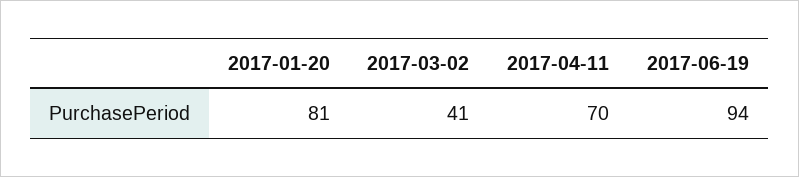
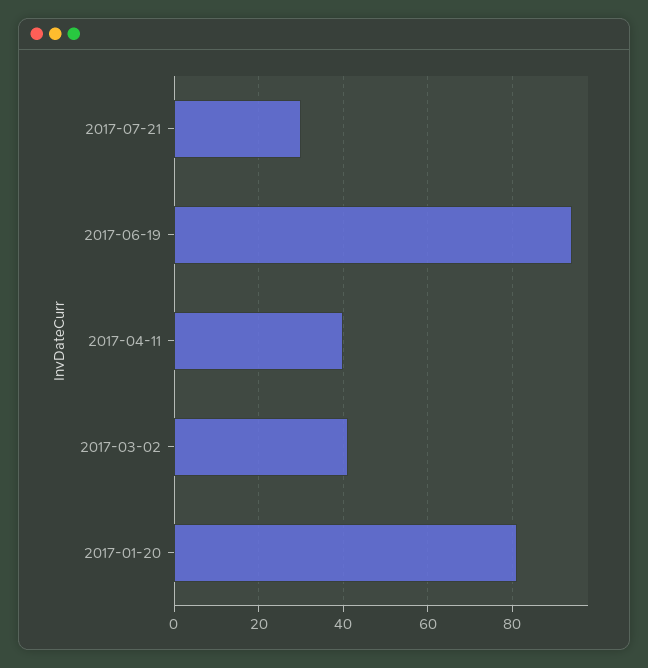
2017-04-11: 70 -> 40
2017-07-21: none -> 30

